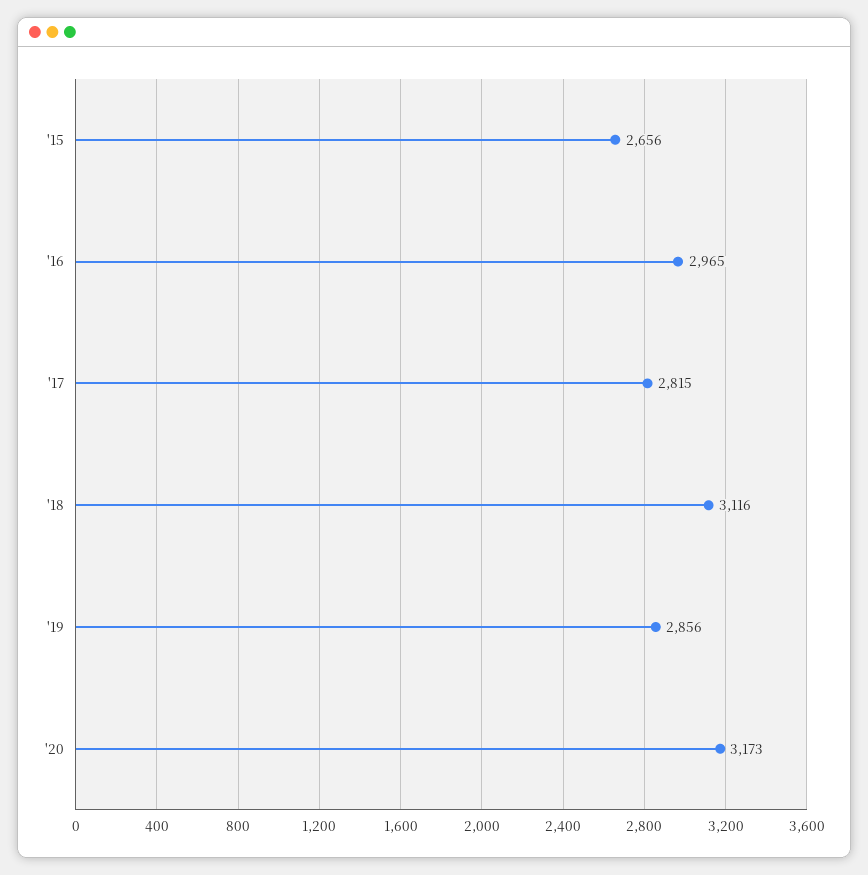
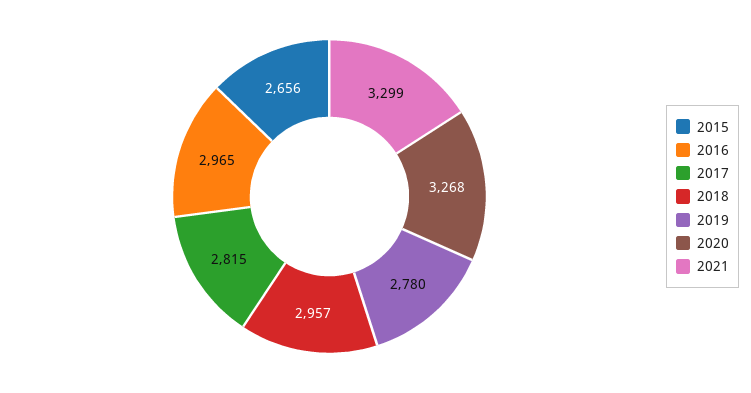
'18: 3116 -> 2957
'19: 2856 -> 2780
'20: 3173 -> 3268
2021: none -> 3299

